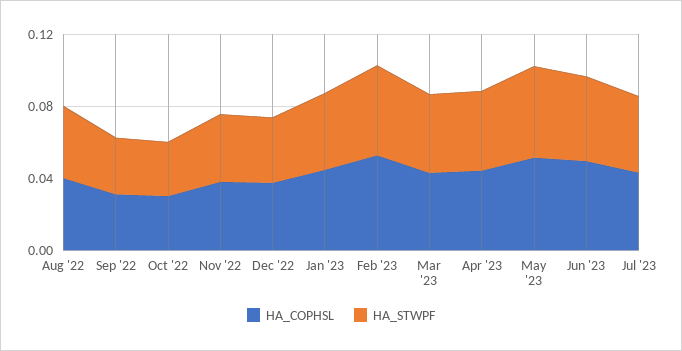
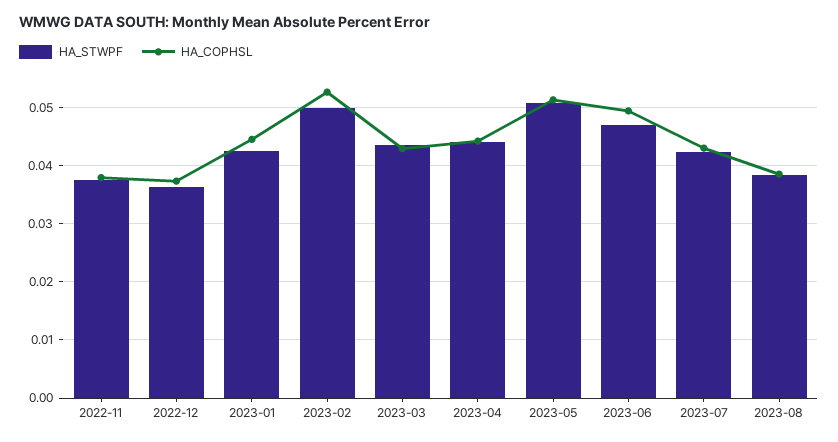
HA_COPHSL, Aug '22: 0.04 -> none
HA_STWPF, Aug '22: 0.04 -> none
HA_COPHSL, Sep '22: 0.03 -> none
HA_STWPF, Sep '22: 0.03 -> none
HA_COPHSL, Oct '22: 0.03 -> none
HA_STWPF, Oct '22: 0.03 -> none
HA_STWPF, 2023-08: none -> 0.038
HA_COPHSL, 2023-08: none -> 0.038

